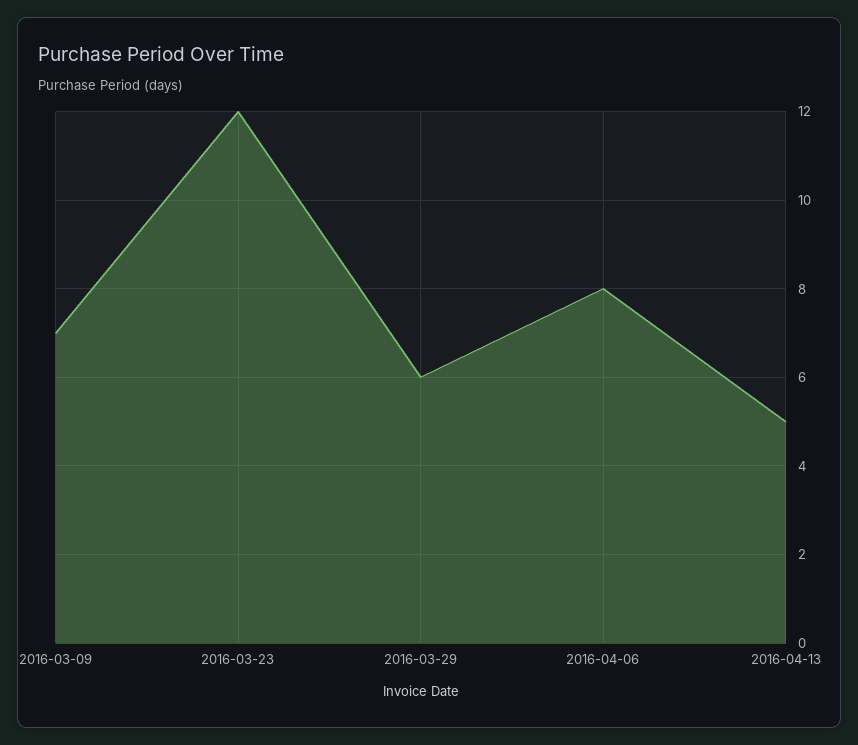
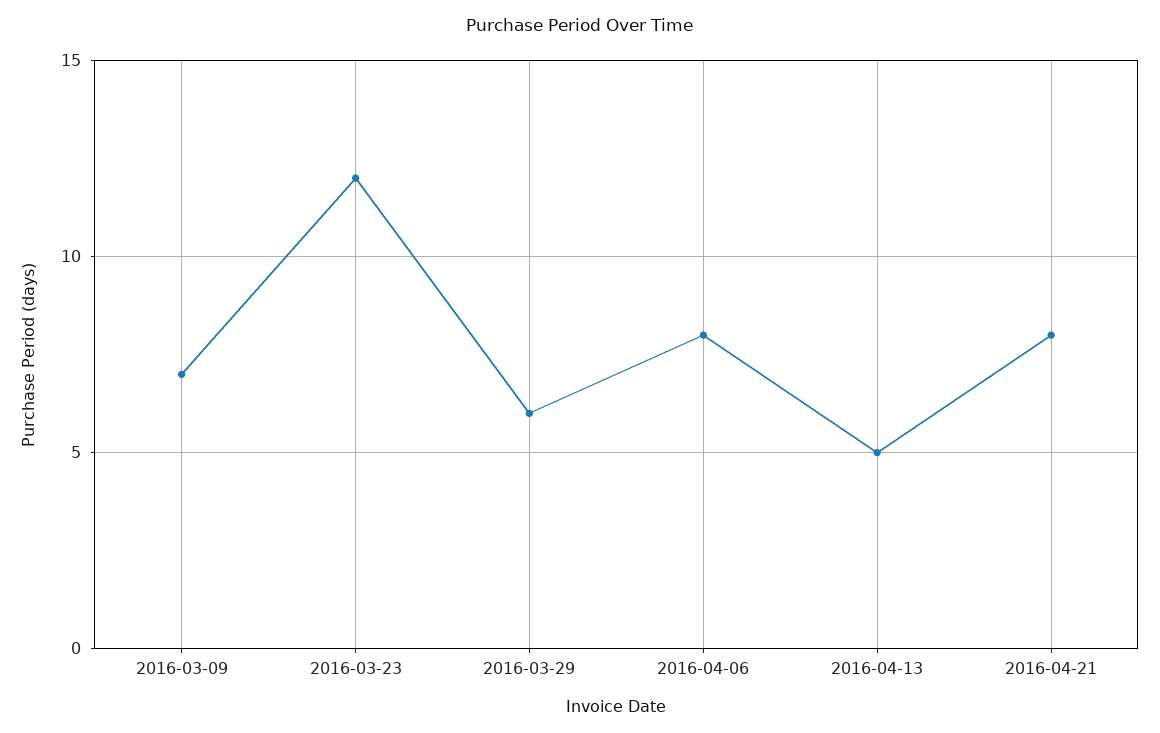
2016-04-21: none -> 8

